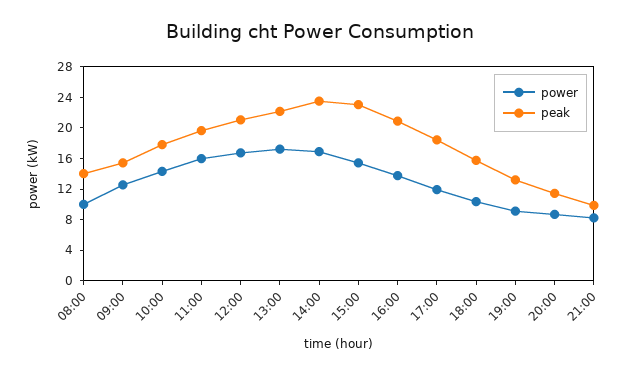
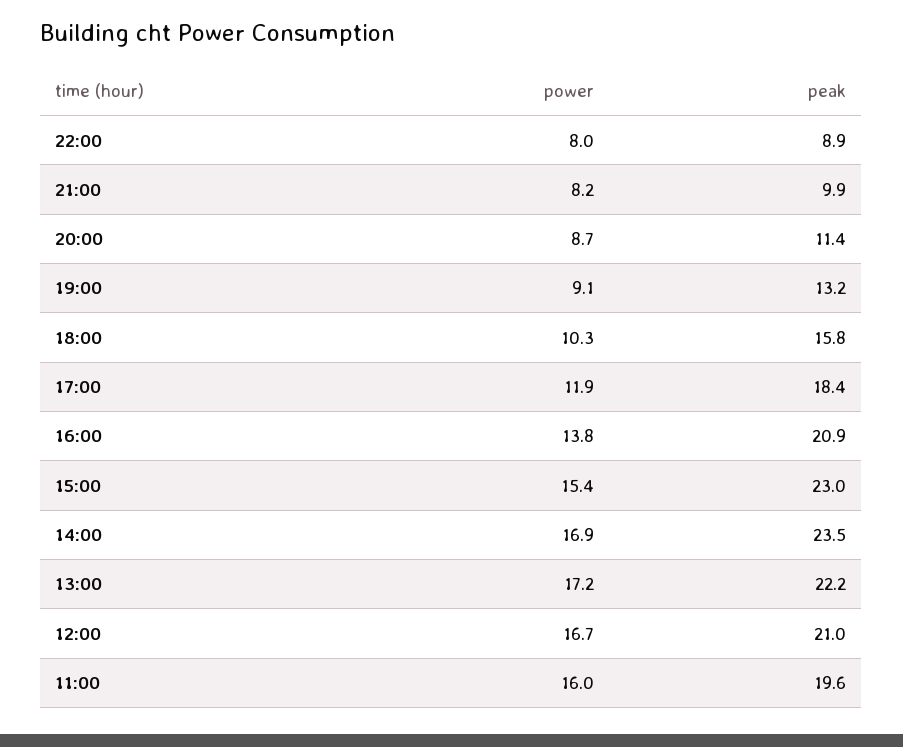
power, 08:00: 10 -> none
peak, 08:00: 14 -> none
power, 09:00: 12 -> none
peak, 09:00: 16 -> none
power, 10:00: 14 -> none
peak, 10:00: 18 -> none
power, 22:00: none -> 8
peak, 22:00: none -> 8.9

